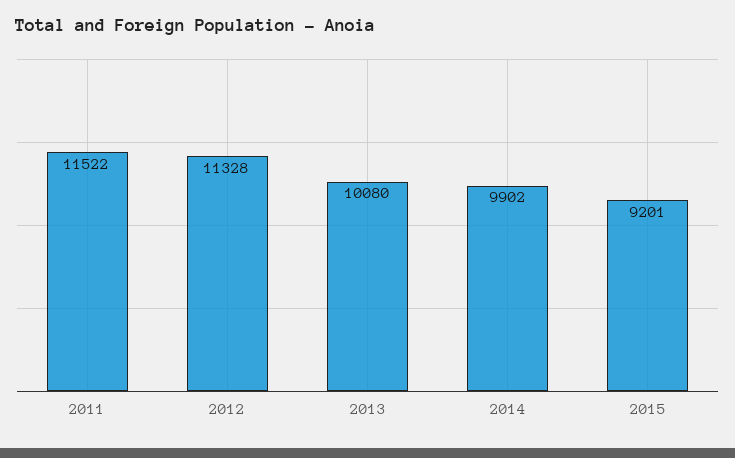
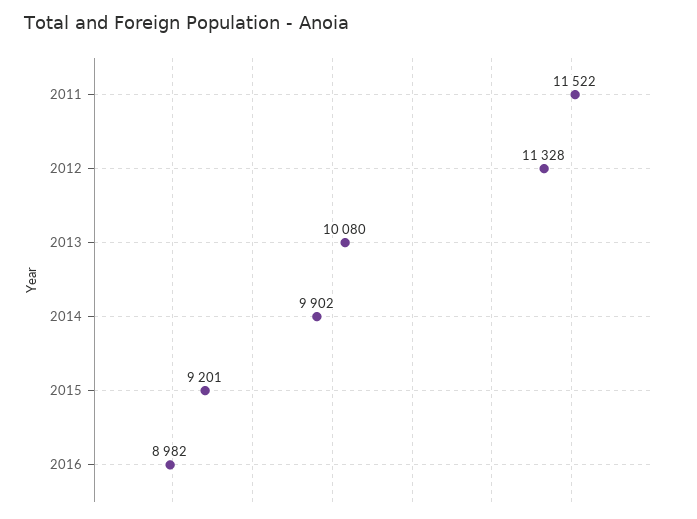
2016: none -> 8982

